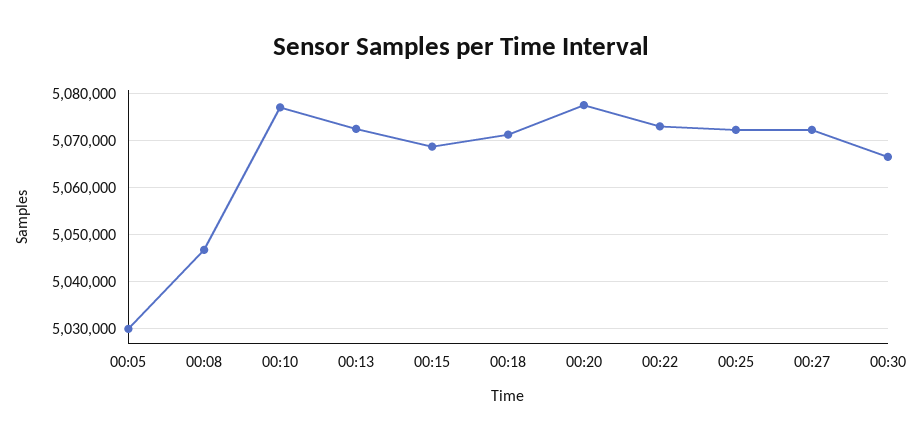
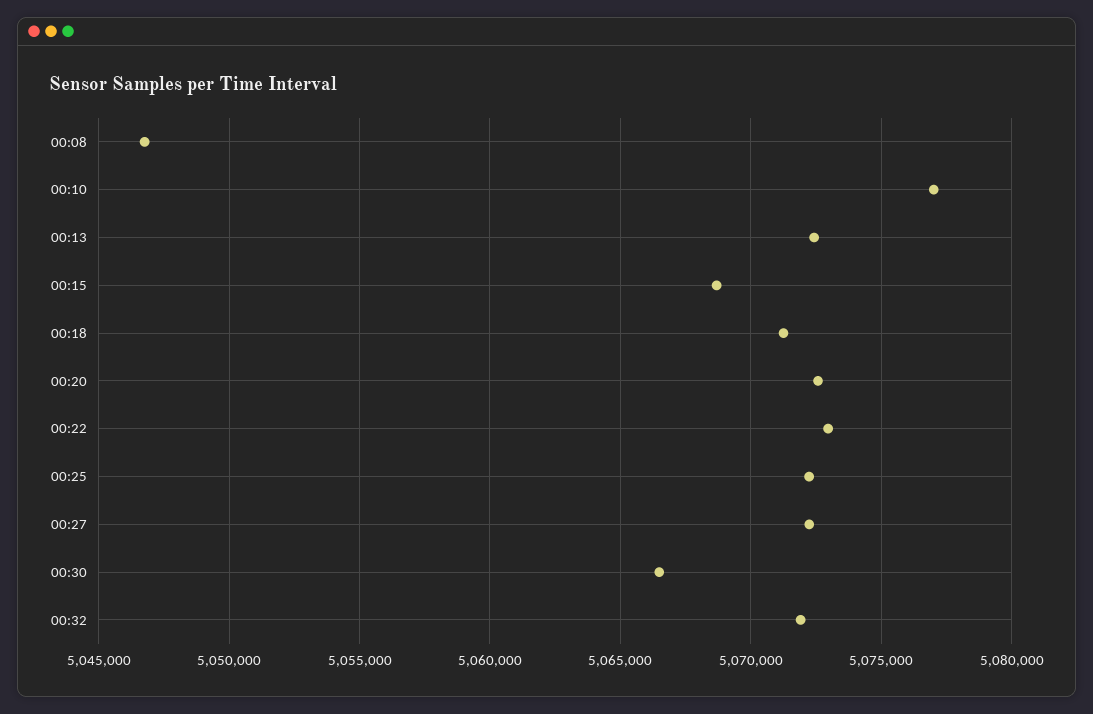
00:05: 5030000 -> none
00:20: 5078000 -> 5072500
00:32: none -> 5072000

